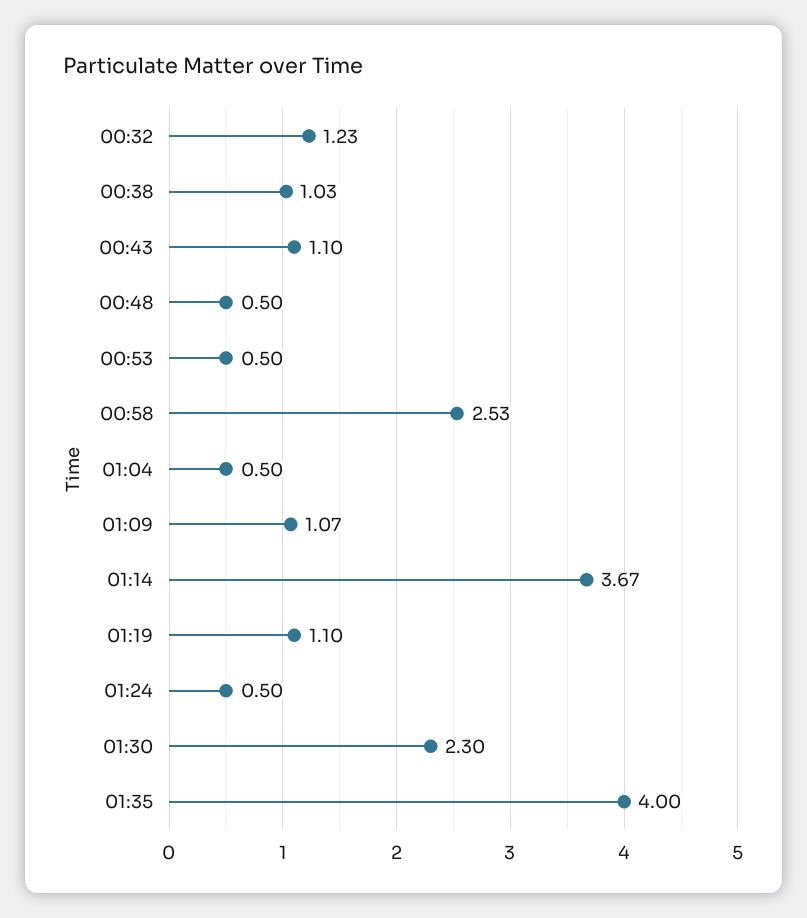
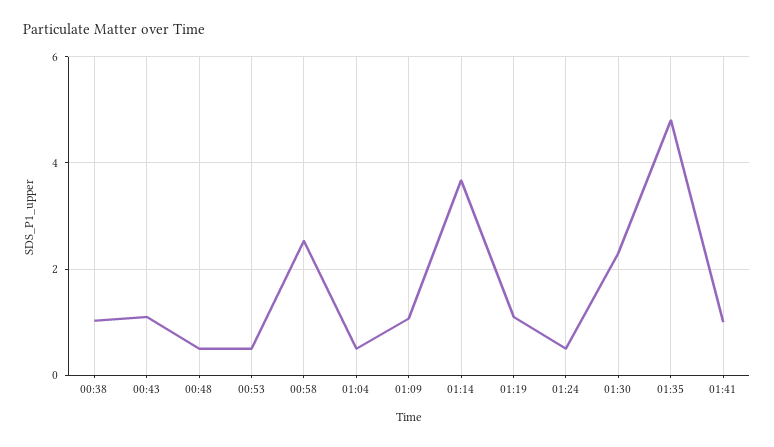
00:32: 1.23 -> none
01:35: 4 -> 4.8
01:41: none -> 1

